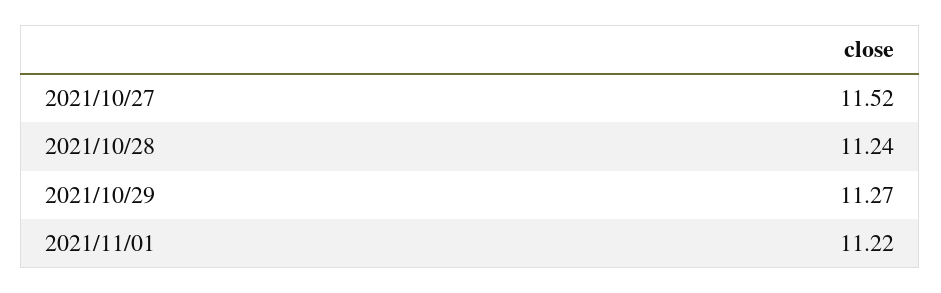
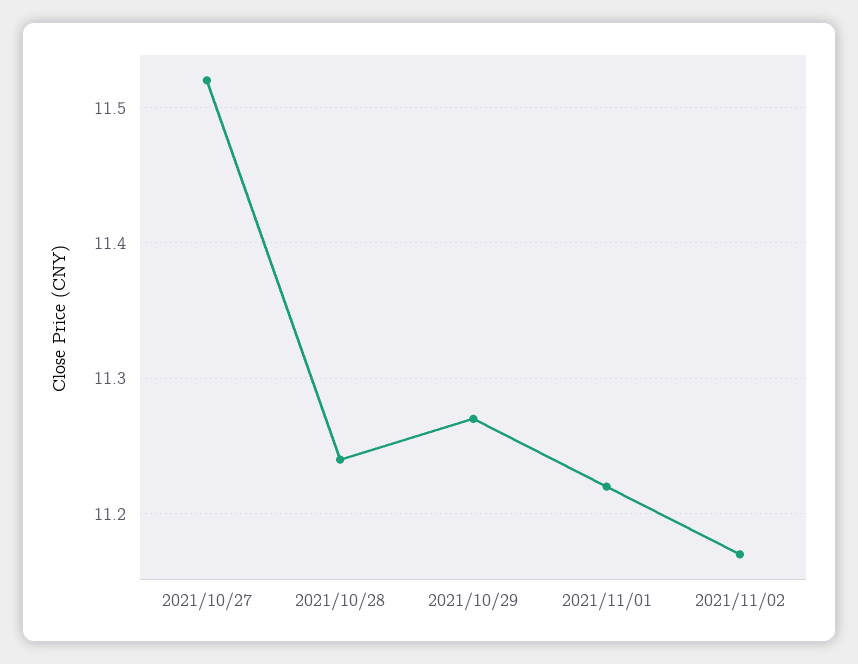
2021/11/02: none -> 11.17

